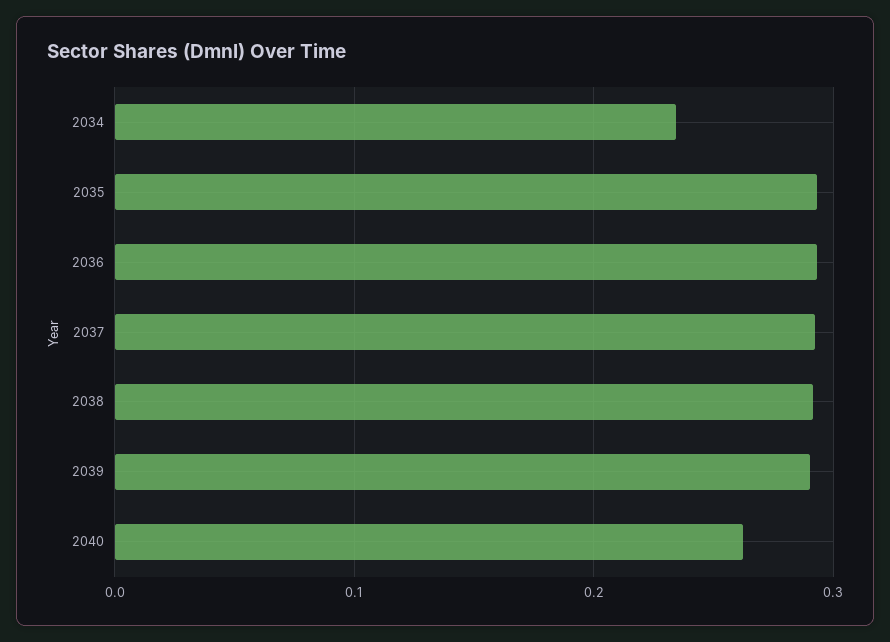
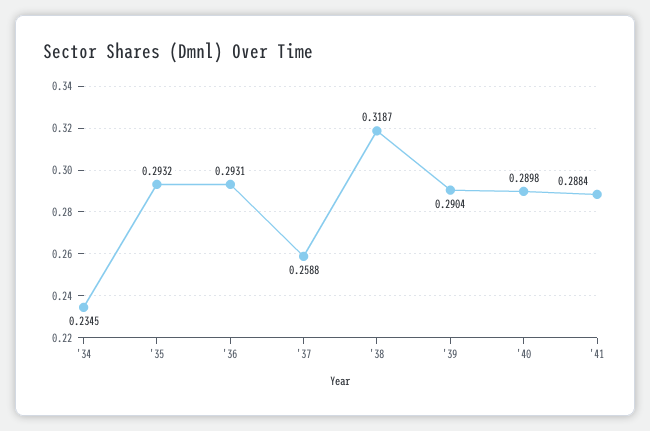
2037: 0.29 -> 0.2588
2038: 0.29 -> 0.3187
2040: 0.26 -> 0.2898
'41: none -> 0.2884

